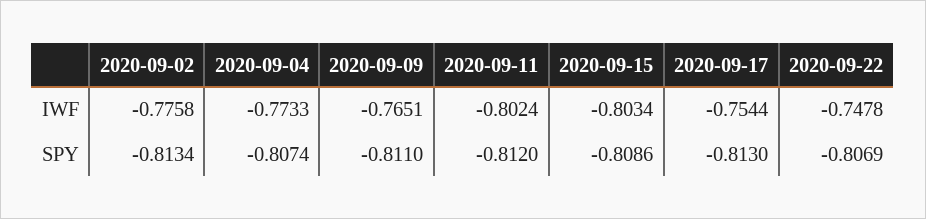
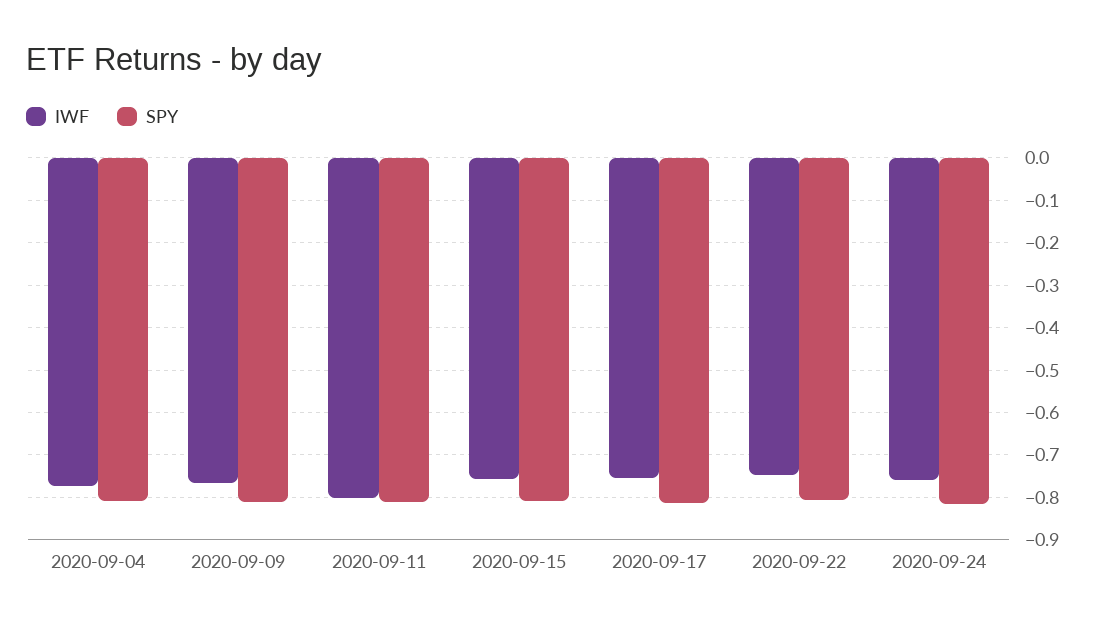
IWF, 2020-09-02: -0.7758 -> none
IWF, 2020-09-15: -0.8034 -> -0.76
SPY, 2020-09-02: -0.8134 -> none
IWF, 2020-09-24: none -> -0.76
SPY, 2020-09-24: none -> -0.82

